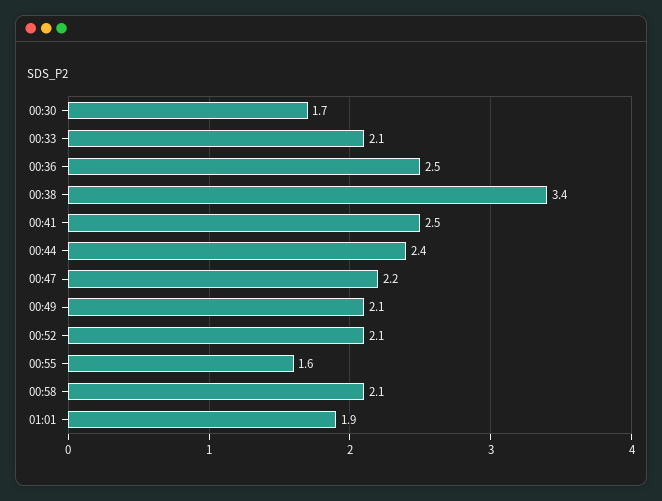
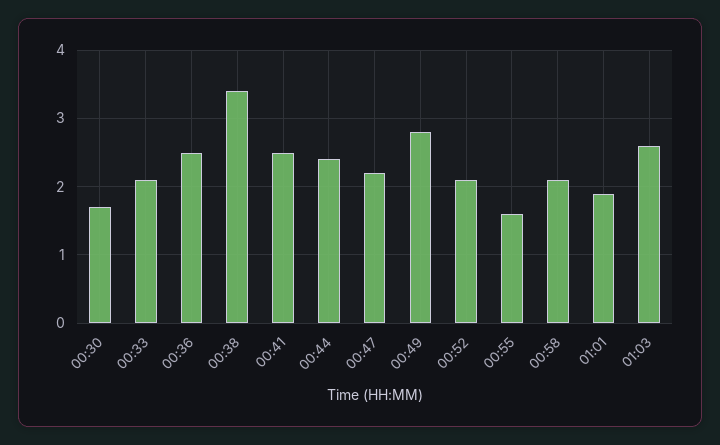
00:49: 2.1 -> 2.8
01:03: none -> 2.6

